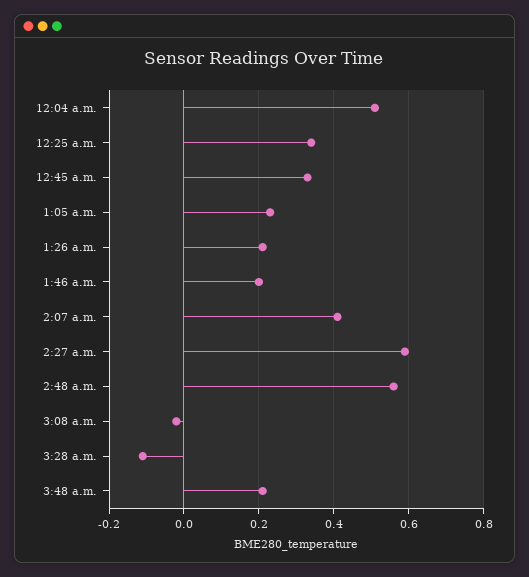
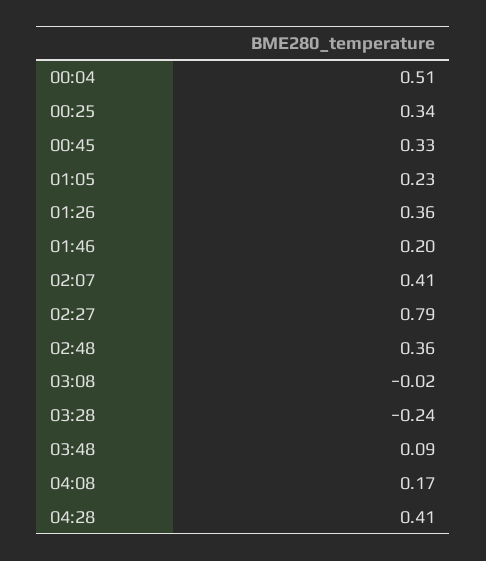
1:26 a.m.: 0.2 -> 0.36
2:27 a.m.: 0.6 -> 0.79
2:48 a.m.: 0.55 -> 0.36
3:28 a.m.: -0.1 -> -0.24
3:48 a.m.: 0.2 -> 0.09
04:08: none -> 0.17
04:28: none -> 0.41

